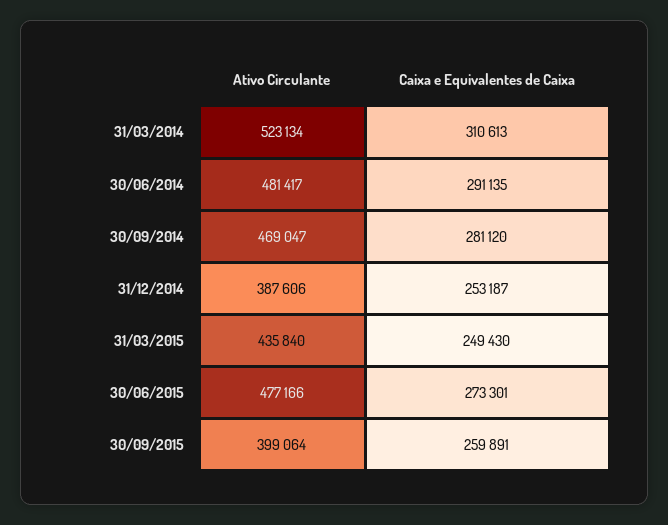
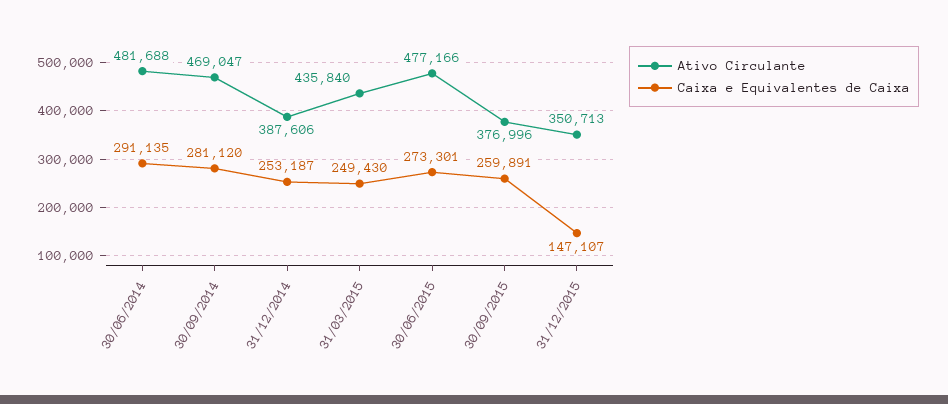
Ativo Circulante, 31/03/2014: 523134 -> none
Caixa e Equivalentes de Caixa, 31/03/2014: 310613 -> none
Ativo Circulante, 30/06/2014: 481417 -> 481688
Ativo Circulante, 30/09/2015: 399064 -> 376996
Ativo Circulante, 31/12/2015: none -> 350713
Caixa e Equivalentes de Caixa, 31/12/2015: none -> 147107

